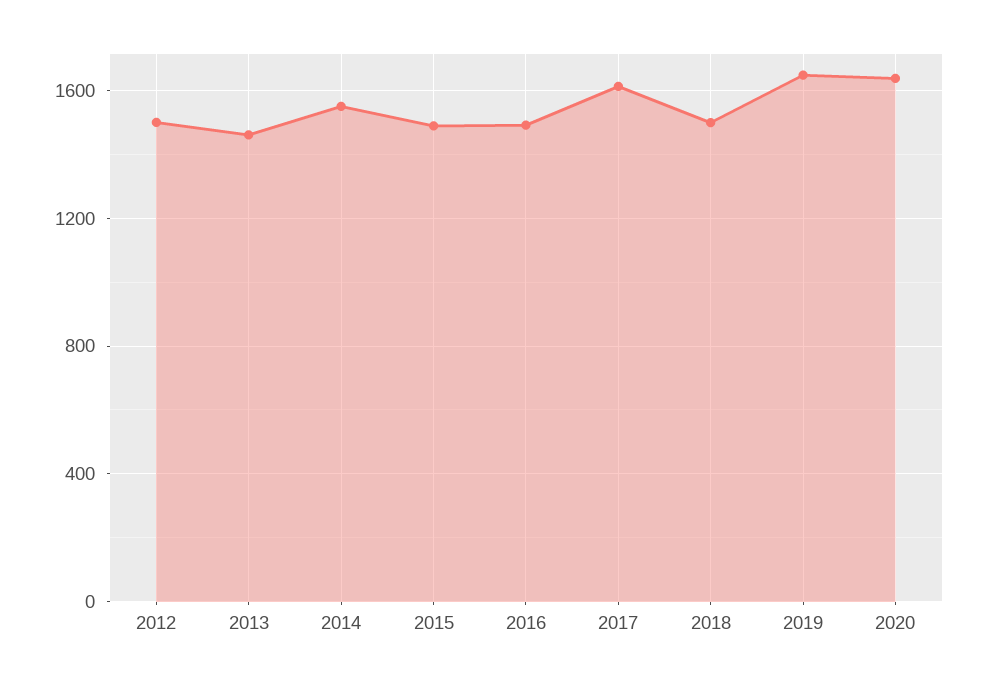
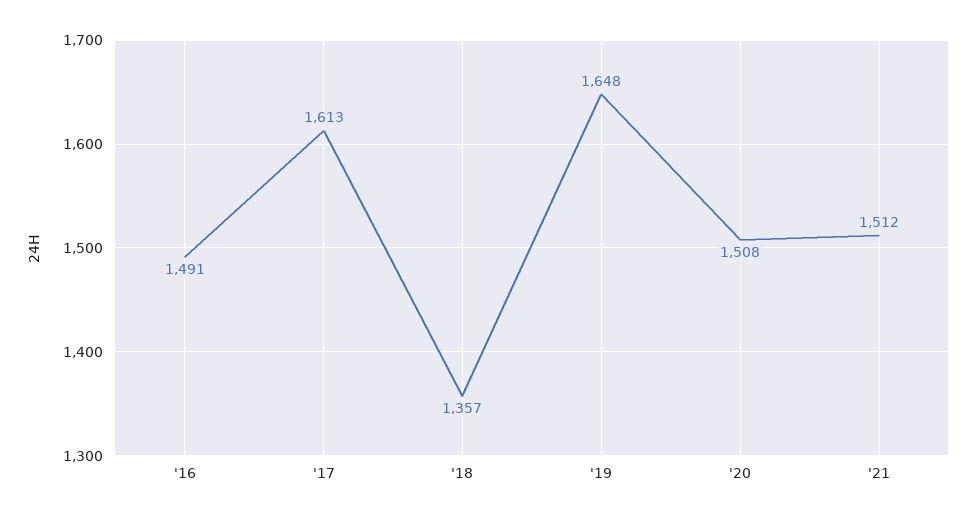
2012: 1500 -> none
2013: 1450 -> none
2014: 1550 -> none
2015: 1500 -> none
2018: 1500 -> 1357
2020: 1650 -> 1508
'21: none -> 1512

